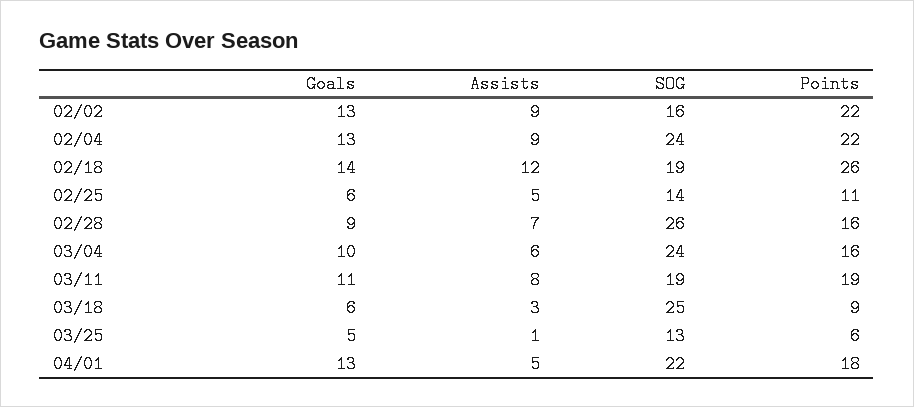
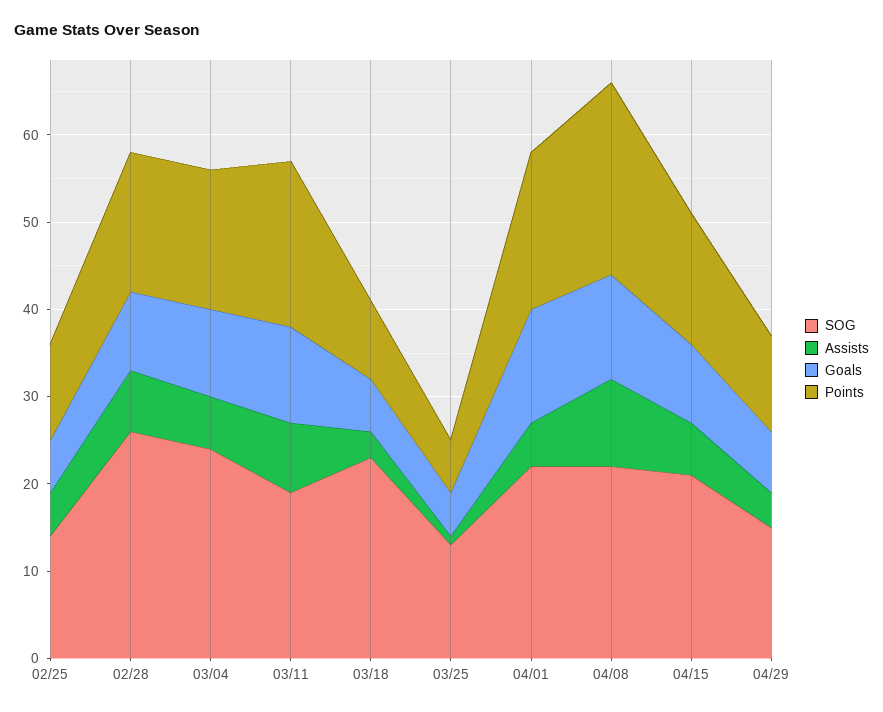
Goals, 02/02: 13 -> none
Assists, 02/02: 9 -> none
SOG, 02/02: 16 -> none
Points, 02/02: 22 -> none
Goals, 02/04: 13 -> none
Assists, 02/04: 9 -> none
SOG, 02/04: 24 -> none
Points, 02/04: 22 -> none
Goals, 02/18: 14 -> none
Assists, 02/18: 12 -> none
SOG, 02/18: 19 -> none
Points, 02/18: 26 -> none
SOG, 03/18: 25 -> 23
SOG, 04/08: none -> 22
Assists, 04/08: none -> 10
Goals, 04/08: none -> 12
Points, 04/08: none -> 22
SOG, 04/15: none -> 21
Assists, 04/15: none -> 6
Goals, 04/15: none -> 9
Points, 04/15: none -> 15
SOG, 04/29: none -> 15
Assists, 04/29: none -> 4
Goals, 04/29: none -> 7
Points, 04/29: none -> 11

